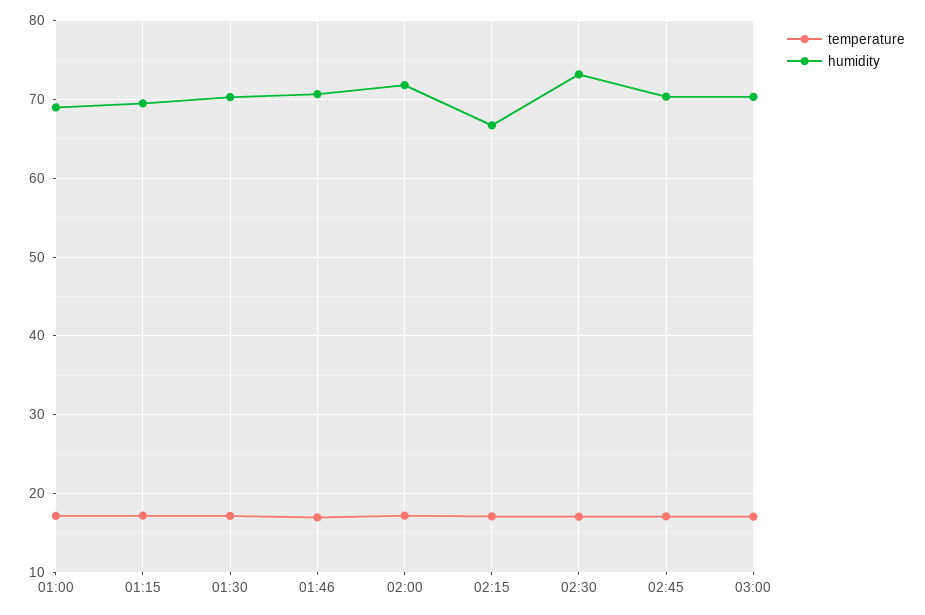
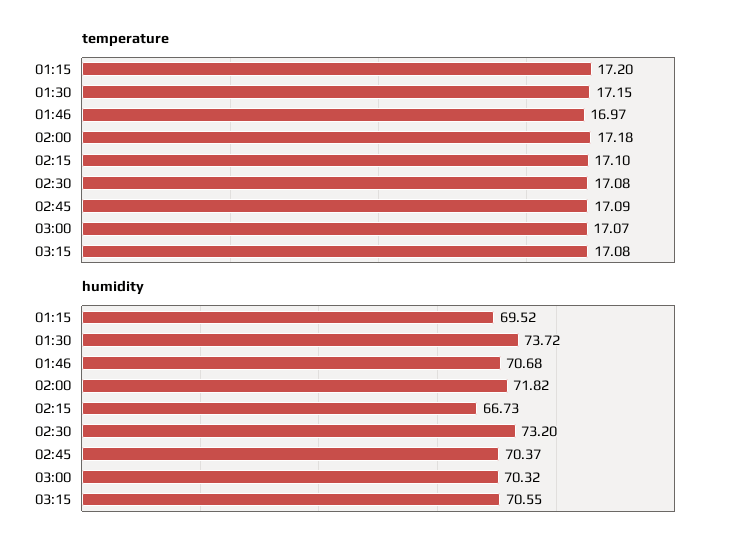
temperature, 01:00: 17 -> none
humidity, 01:00: 69 -> none
humidity, 01:30: 70 -> 73.72
temperature, 03:15: none -> 17.08
humidity, 03:15: none -> 70.55

